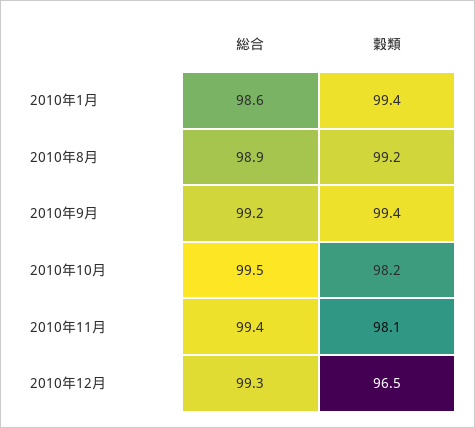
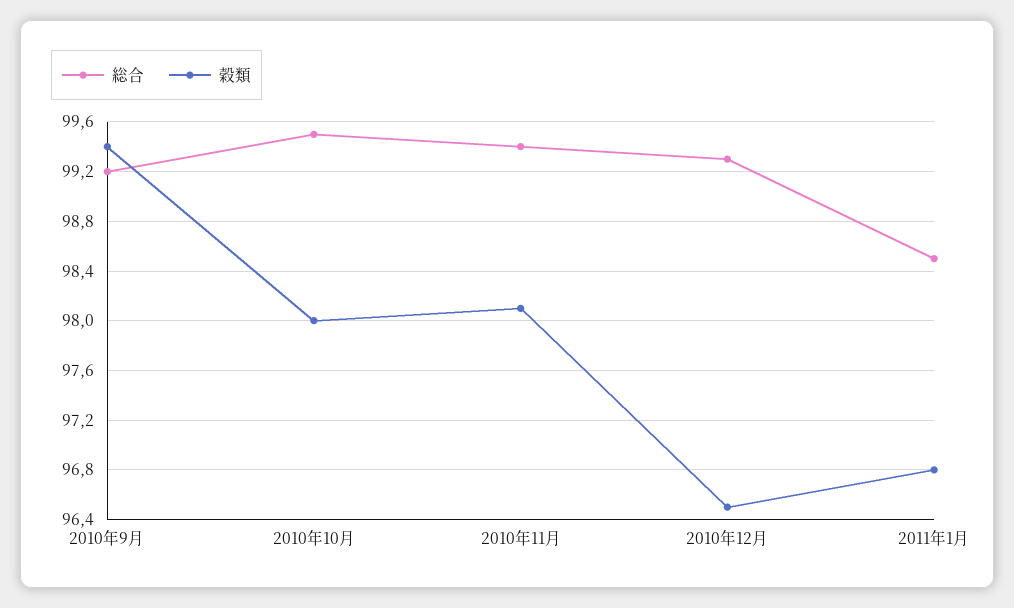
総合, 2010年1月: 98.6 -> none
穀類, 2010年1月: 99.4 -> none
総合, 2010年8月: 98.9 -> none
穀類, 2010年8月: 99.2 -> none
穀類, 2010年10月: 98.2 -> 98
総合, 2011年1月: none -> 98.5
穀類, 2011年1月: none -> 96.8

